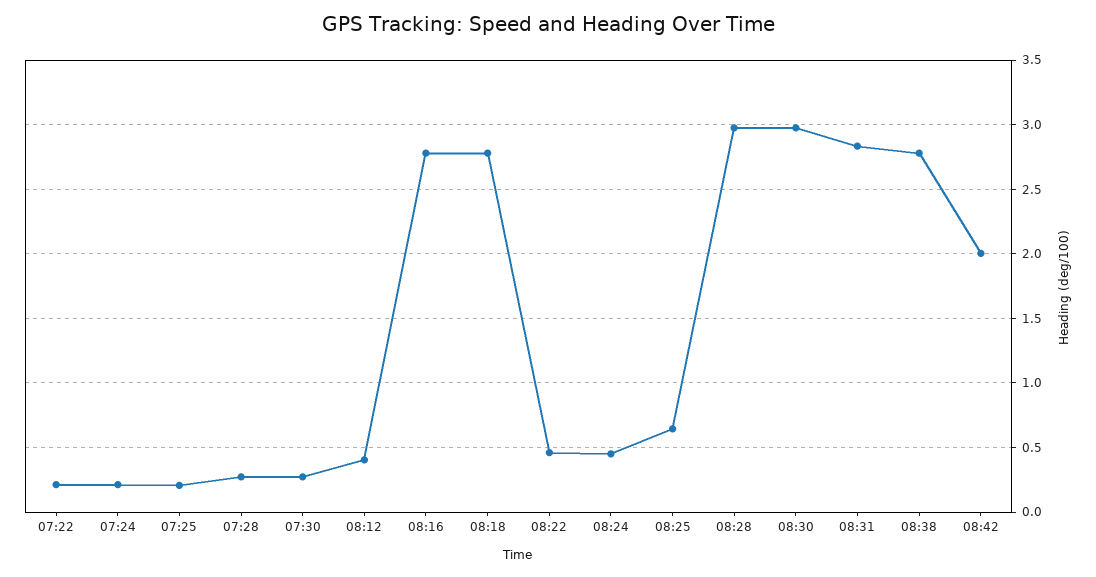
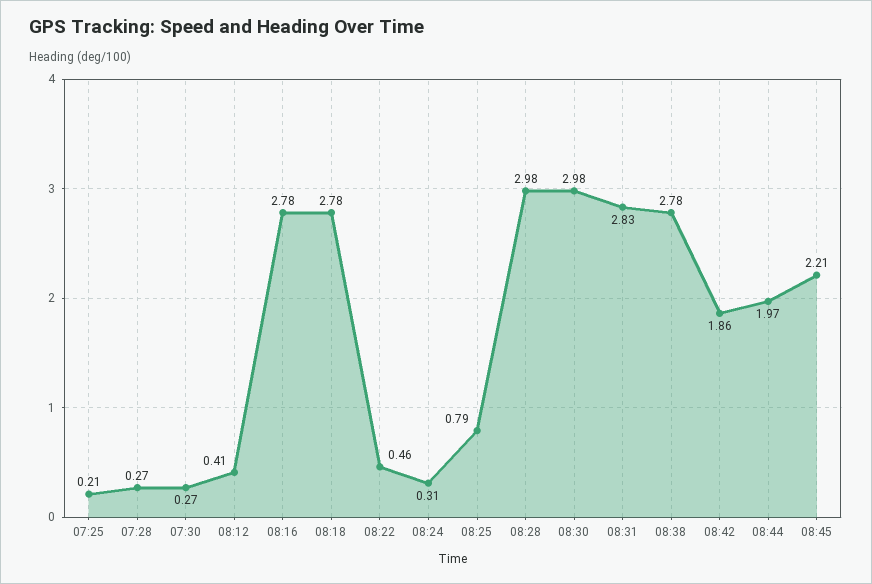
07:22: 0.2 -> none
07:24: 0.2 -> none
08:24: 0.45 -> 0.31
08:25: 0.65 -> 0.79
08:42: 2 -> 1.86
08:44: none -> 1.97
08:45: none -> 2.21

